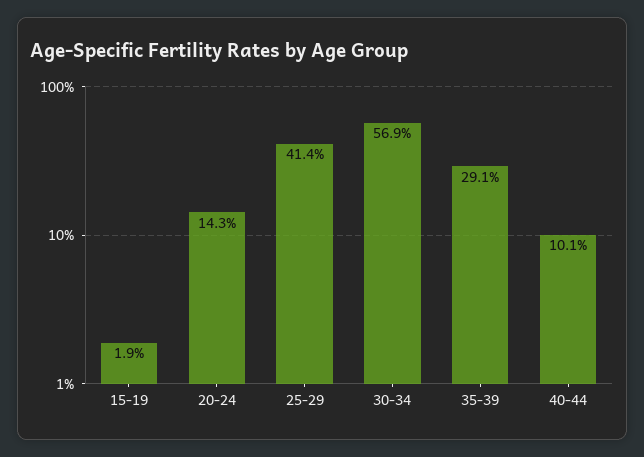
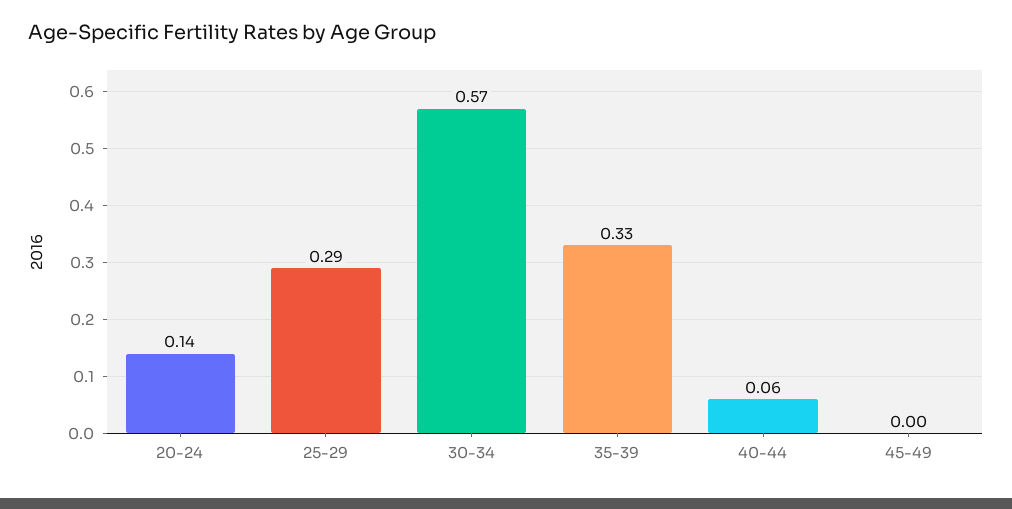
15-19: 0.019 -> none
25-29: 0.414 -> 0.29
35-39: 0.291 -> 0.33
40-44: 0.101 -> 0.06
45-49: none -> 0

